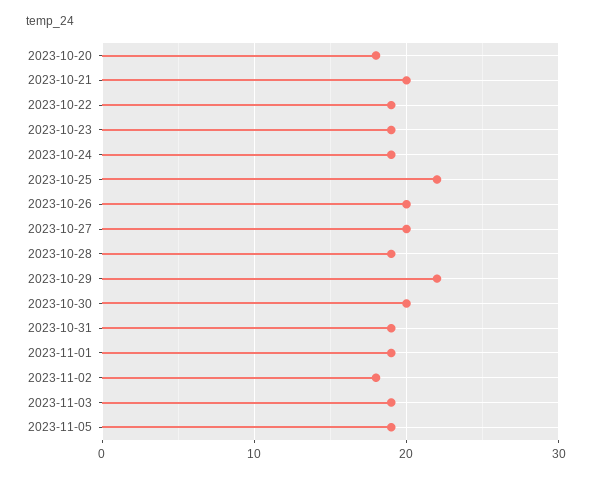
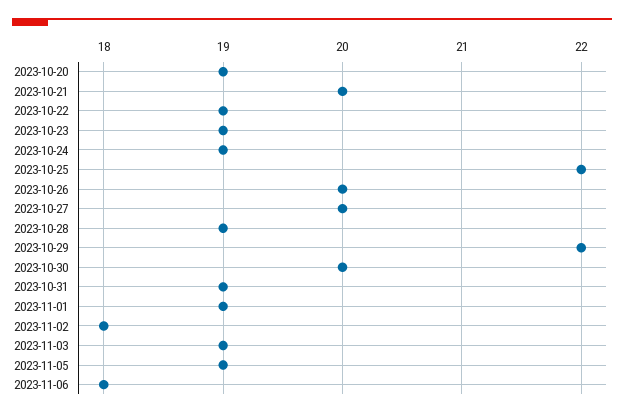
2023-10-20: 18 -> 19
2023-11-06: none -> 18

